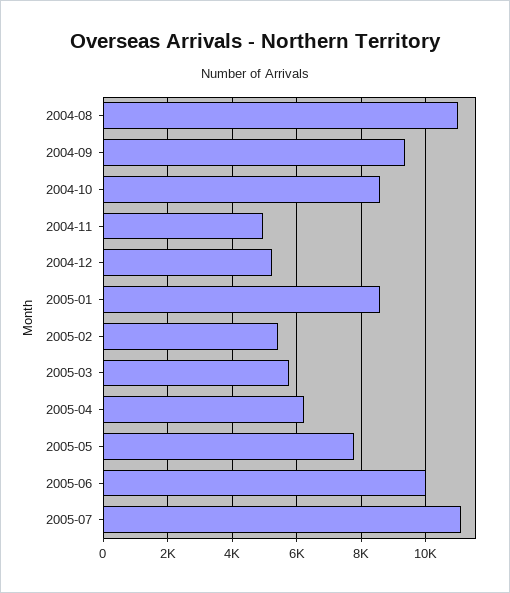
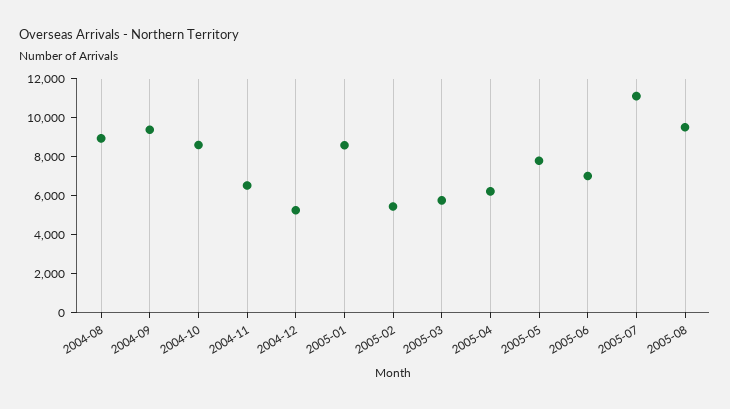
2004-08: 11000 -> 9000
2004-11: 5000 -> 6500
2005-06: 10000 -> 7000
2005-08: none -> 9500

